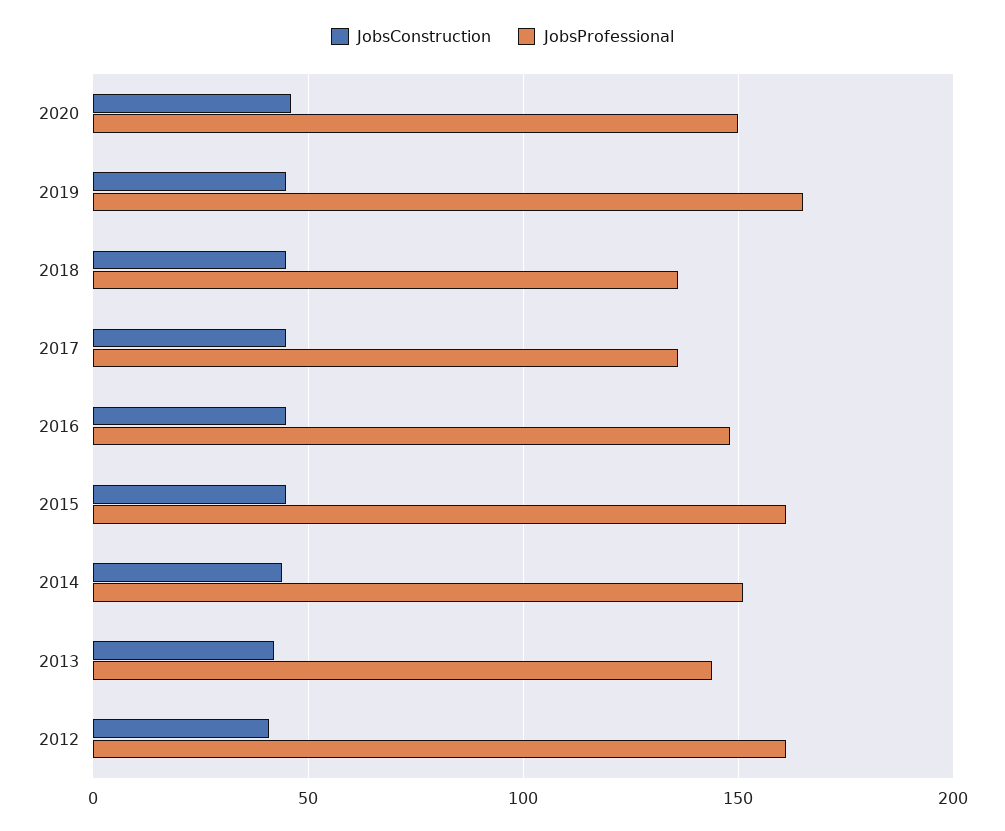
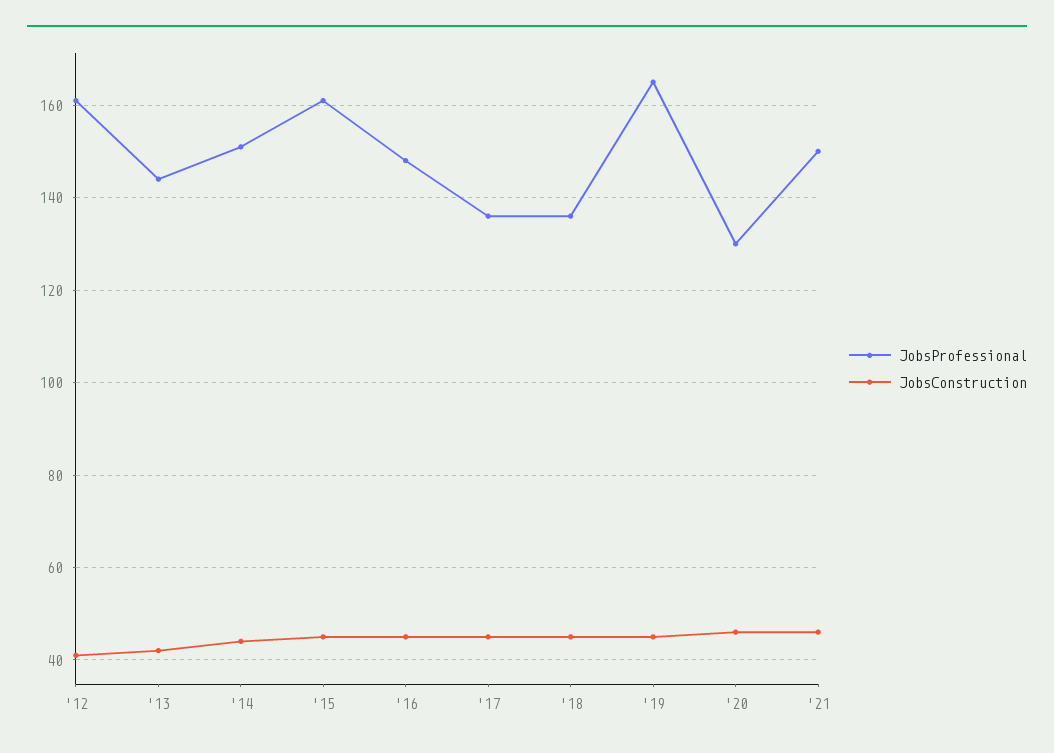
JobsProfessional, 2020: 150 -> 130
JobsProfessional, '21: none -> 150
JobsConstruction, '21: none -> 45

